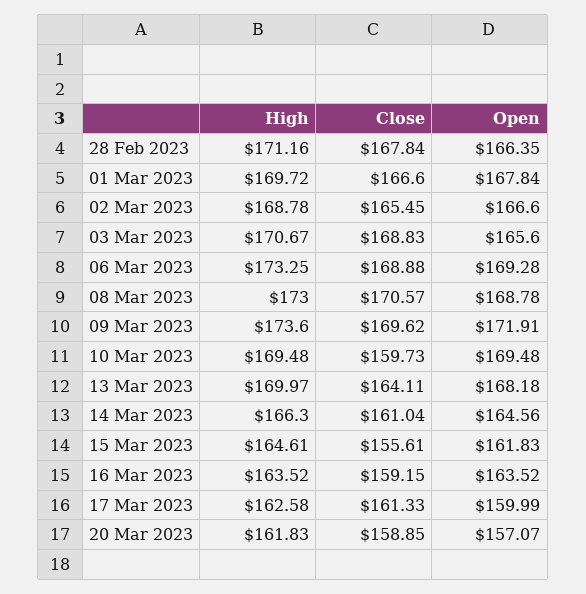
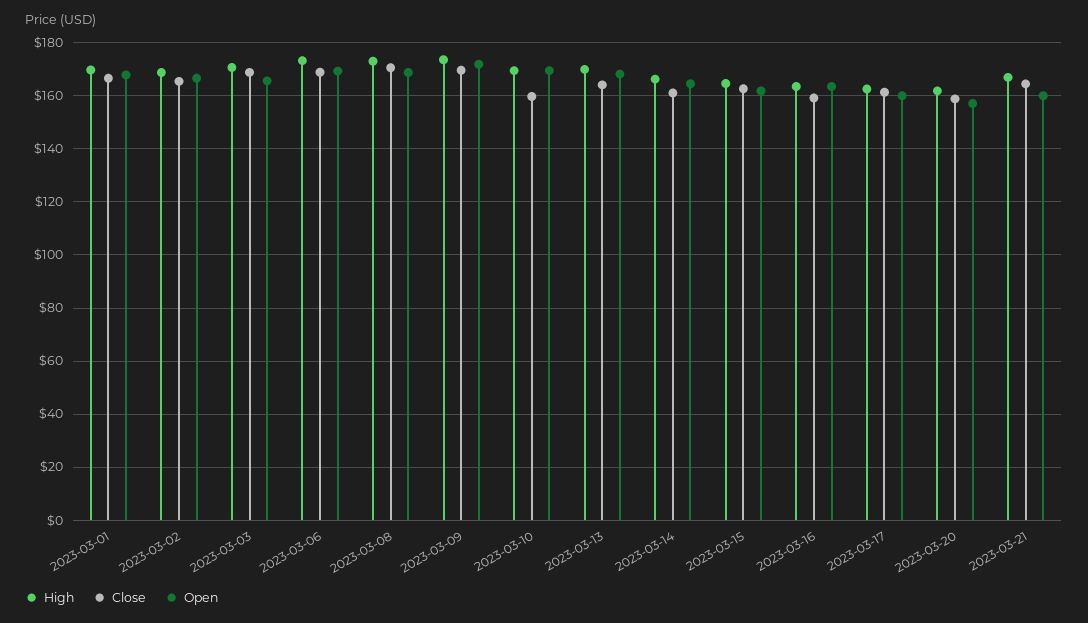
High, 28 Feb 2023: 171.16 -> none
Close, 28 Feb 2023: 167.84 -> none
Open, 28 Feb 2023: 166.35 -> none
Close, 15 Mar 2023: 155.61 -> 162.5
High, 2023-03-21: none -> 167.5
Close, 2023-03-21: none -> 165
Open, 2023-03-21: none -> 160

